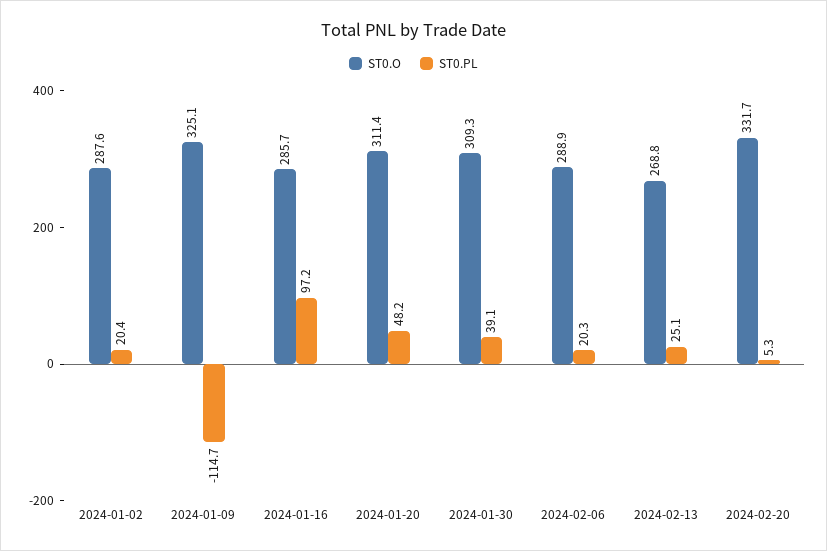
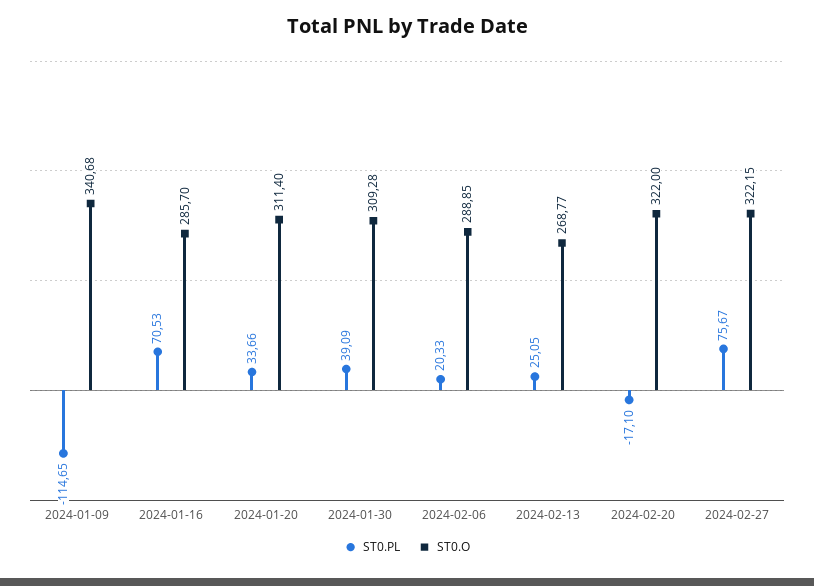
ST0.O, 2024-01-02: 287.6 -> none
ST0.PL, 2024-01-02: 20.4 -> none
ST0.O, 2024-01-09: 325.1 -> 340.68
ST0.PL, 2024-01-16: 97.2 -> 70.53
ST0.PL, 2024-01-20: 48.2 -> 33.66
ST0.O, 2024-02-20: 331.7 -> 322
ST0.PL, 2024-02-20: 5.3 -> -17.1
ST0.PL, 2024-02-27: none -> 75.67
ST0.O, 2024-02-27: none -> 322.15

